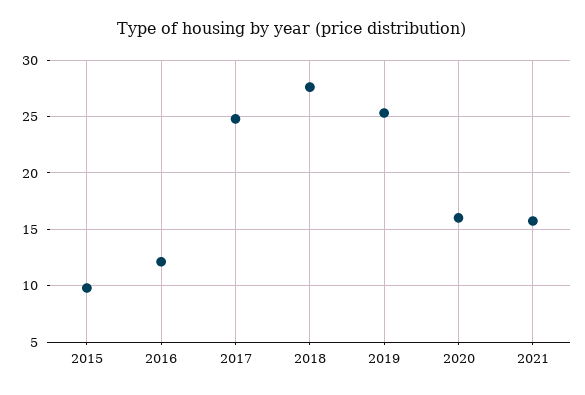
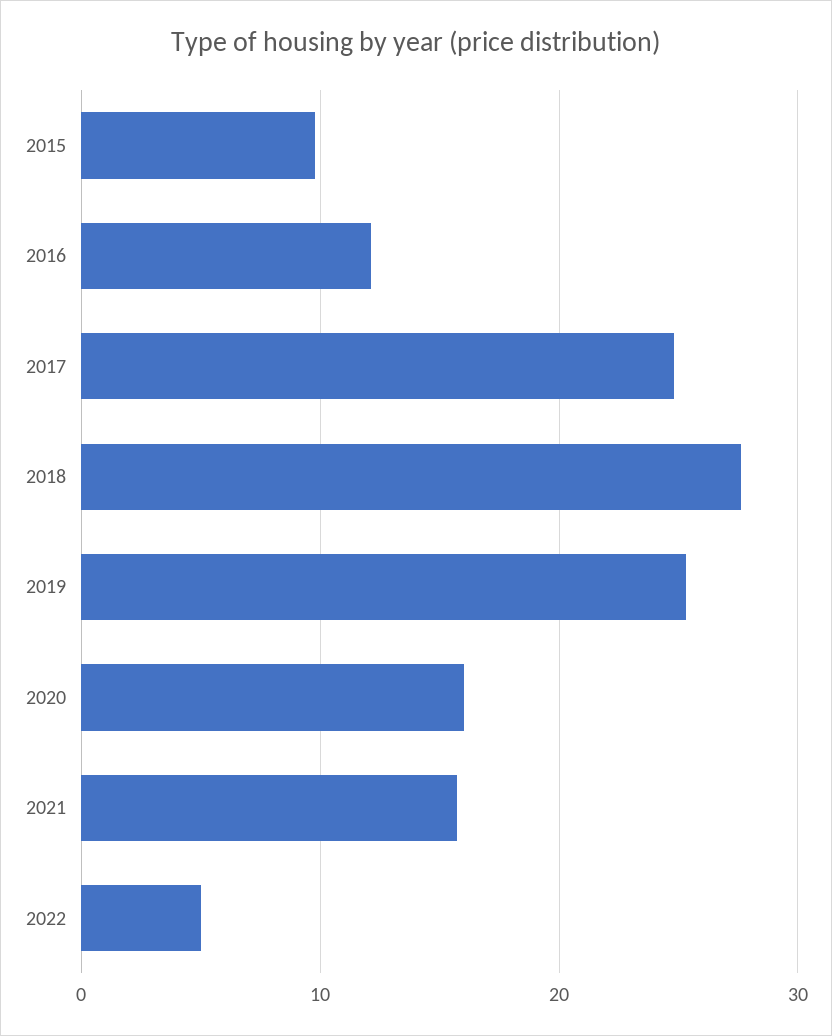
2022: none -> 5

